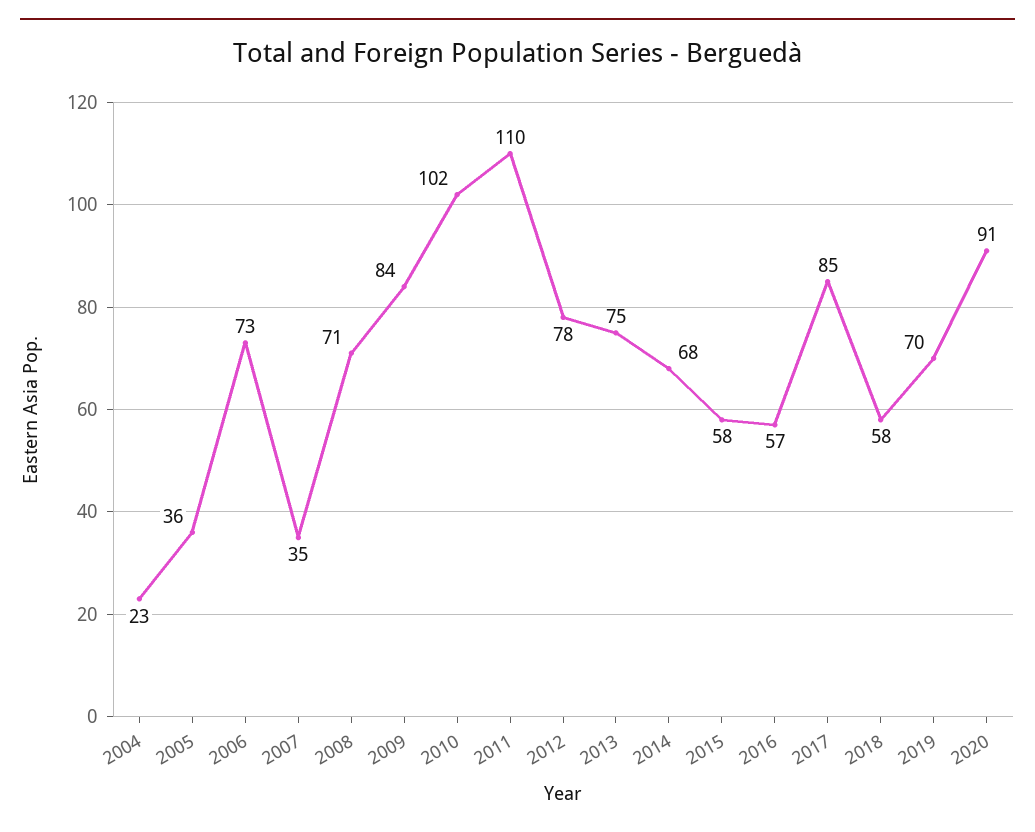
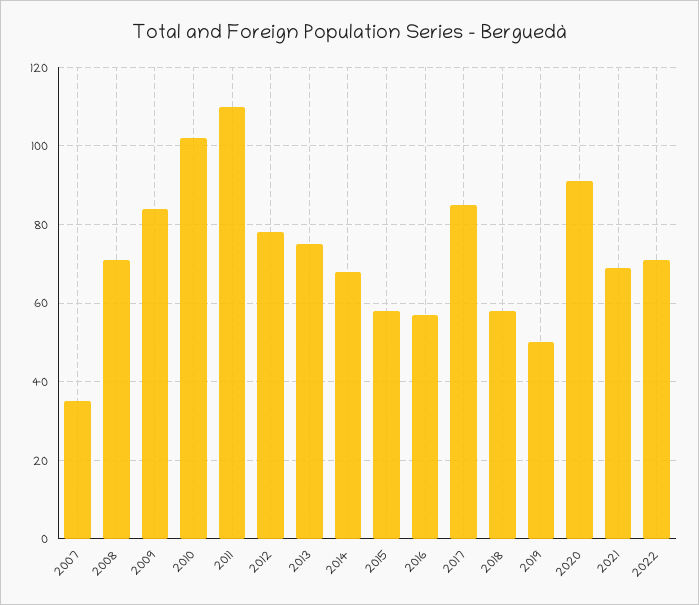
2004: 23 -> none
2005: 36 -> none
2006: 73 -> none
2019: 70 -> 50
2021: none -> 70
2022: none -> 70

